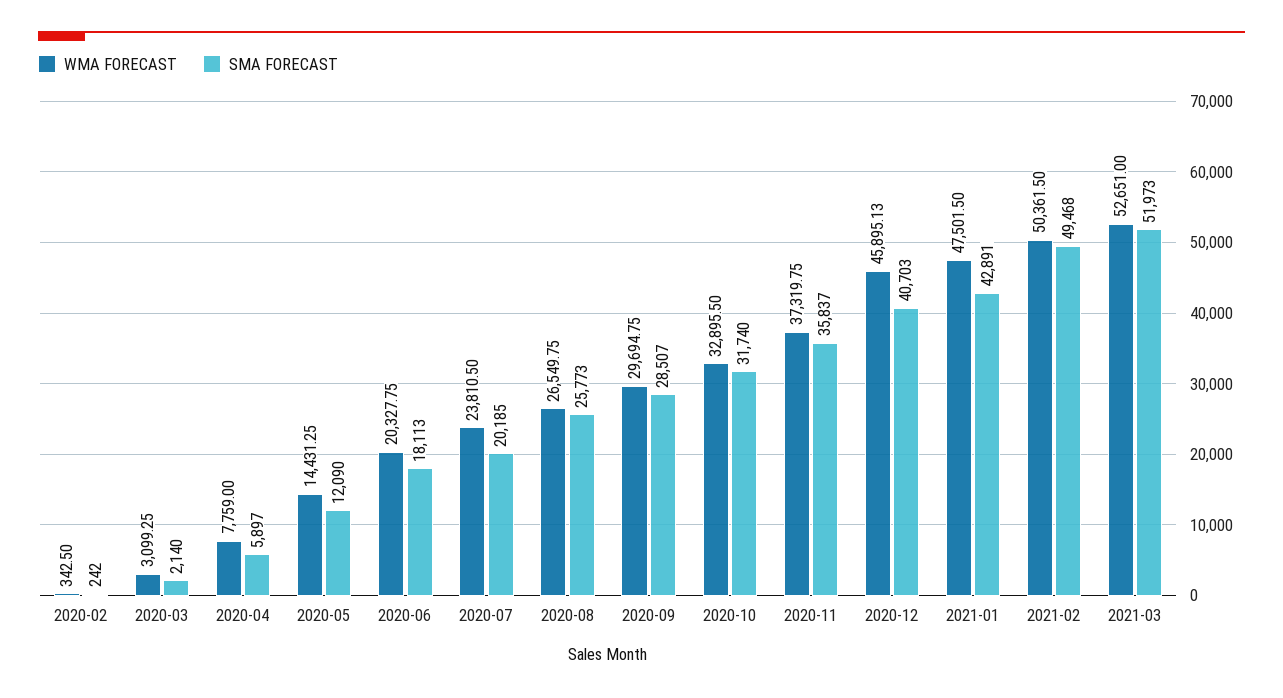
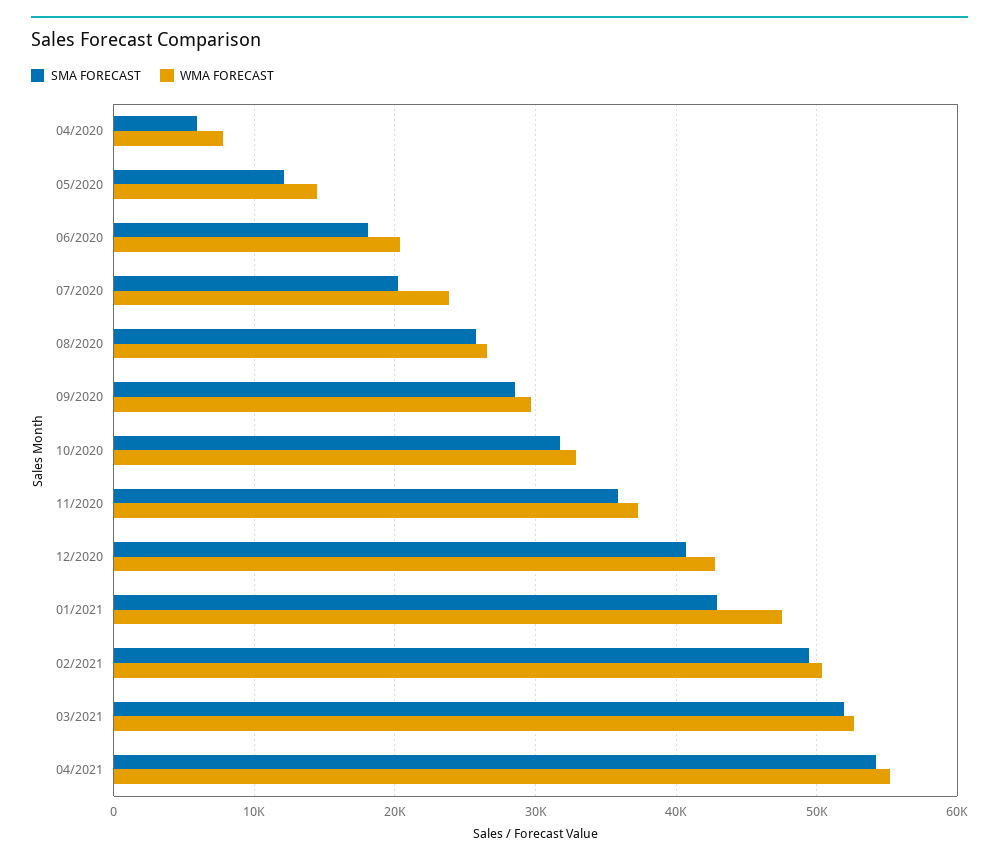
WMA FORECAST, 2020-02: 342.5 -> none
SMA FORECAST, 2020-02: 242 -> none
WMA FORECAST, 2020-03: 3099.25 -> none
SMA FORECAST, 2020-03: 2140 -> none
WMA FORECAST, 2020-12: 45895.13 -> 43000
SMA FORECAST, 04/2021: none -> 54000
WMA FORECAST, 04/2021: none -> 55000

